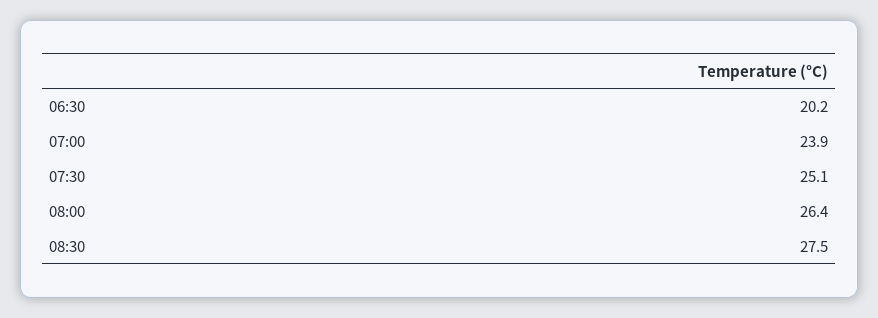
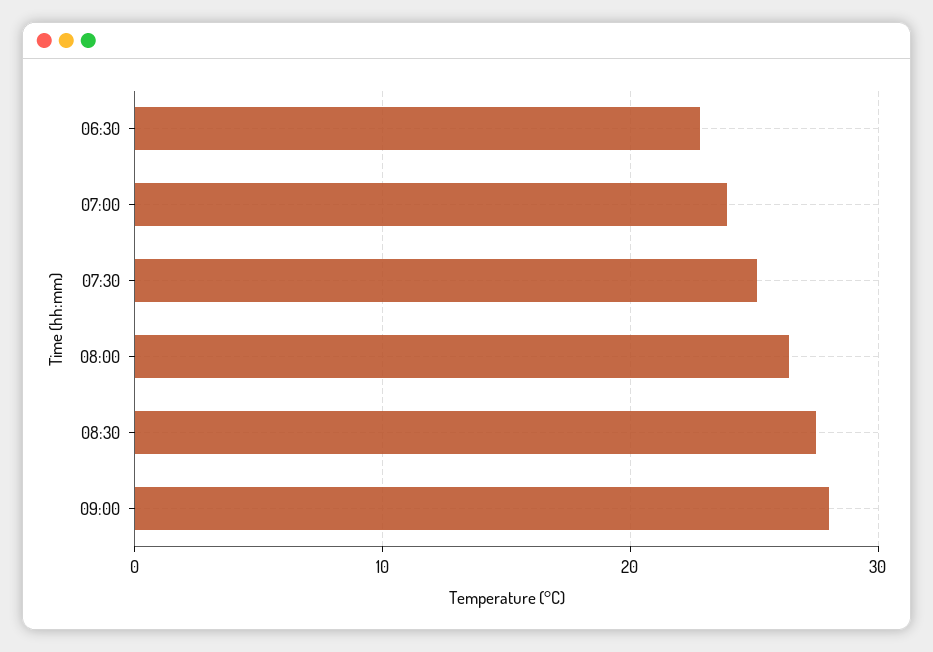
06:30: 20.2 -> 23
09:00: none -> 28

